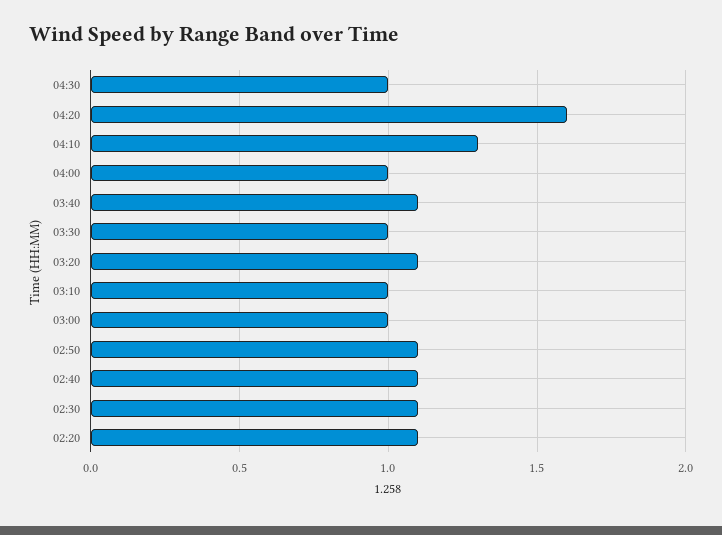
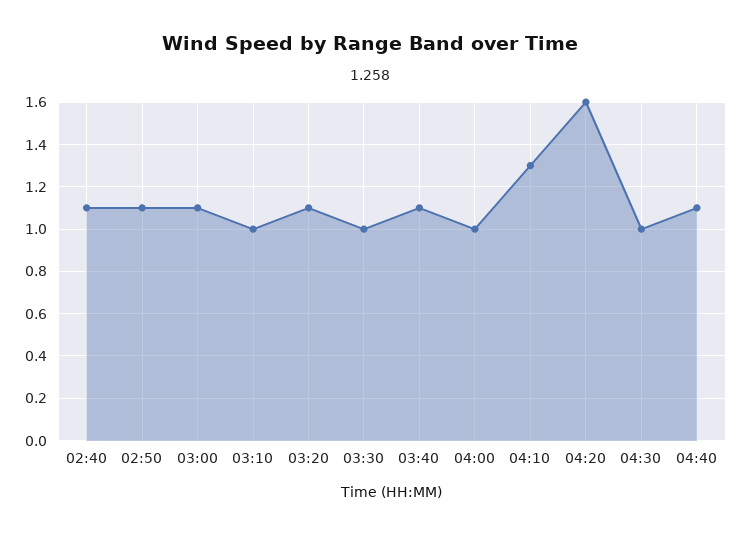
03:00: 1 -> 1.1
02:30: 1.1 -> none
02:20: 1.1 -> none
04:40: none -> 1.1

